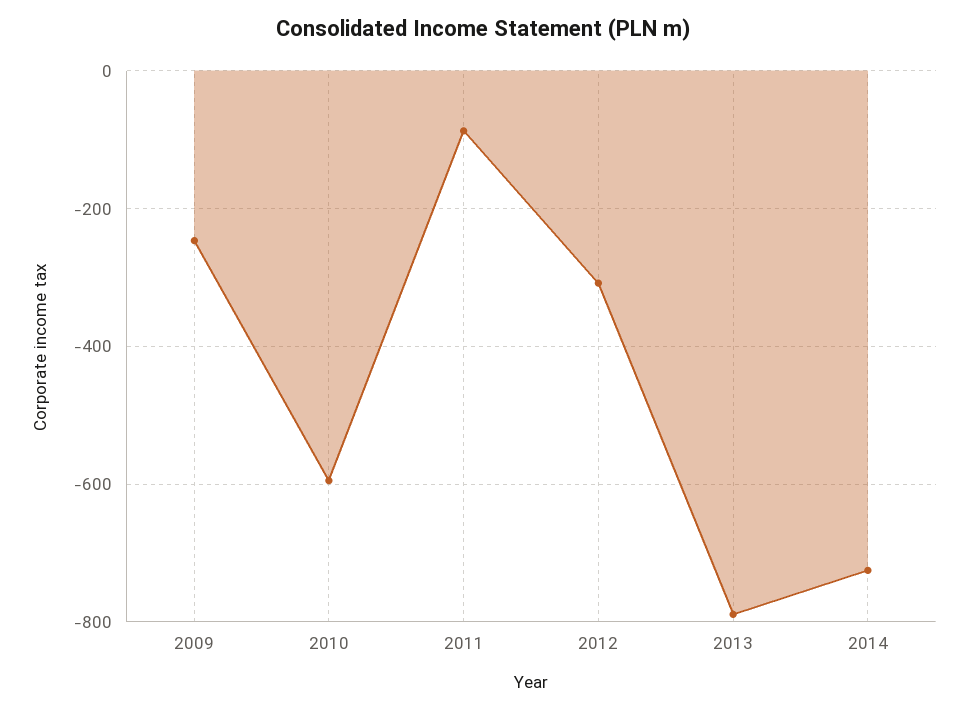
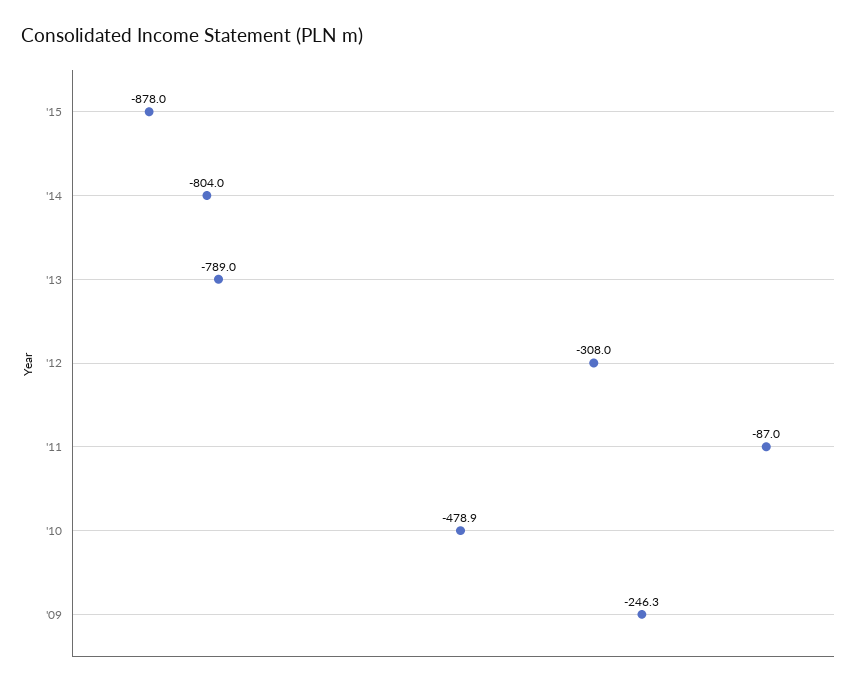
2010: -600 -> -478.9
2014: -720 -> -804
'15: none -> -878

